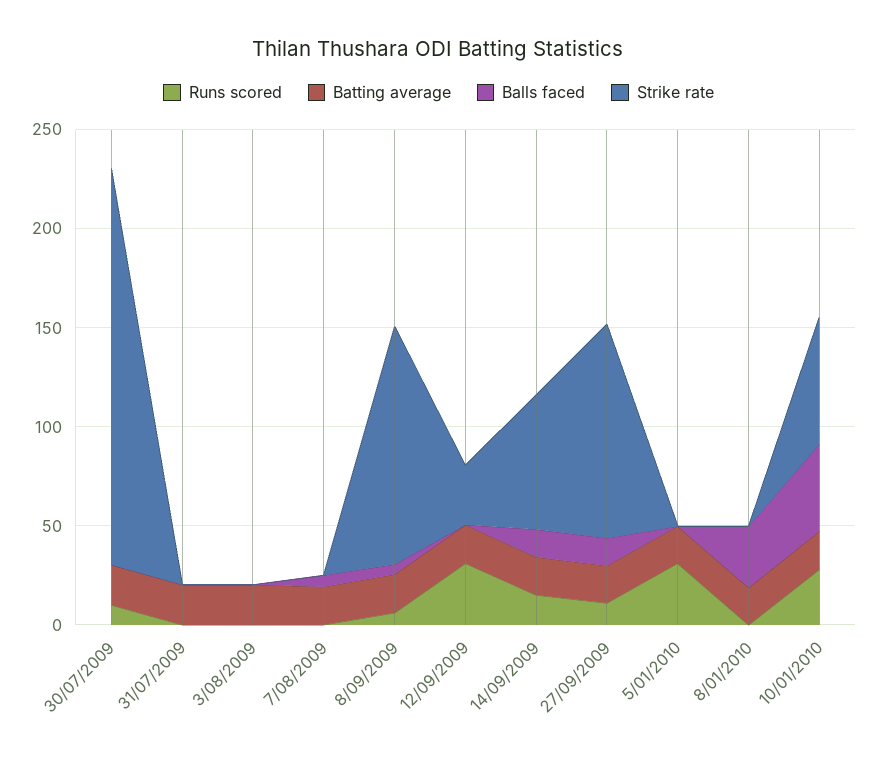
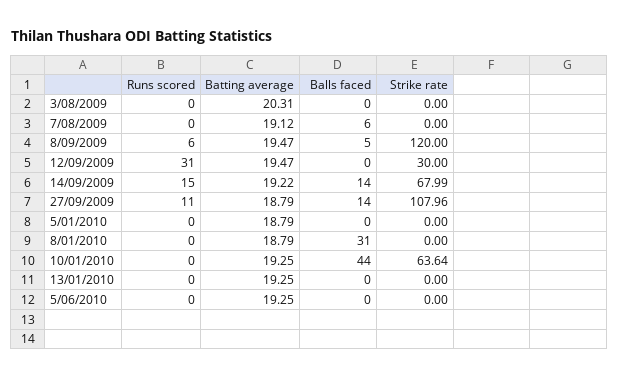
Runs scored, 30/07/2009: 10 -> none
Batting average, 30/07/2009: 20 -> none
Balls faced, 30/07/2009: 0 -> none
Strike rate, 30/07/2009: 200 -> none
Runs scored, 31/07/2009: 0 -> none
Batting average, 31/07/2009: 20 -> none
Balls faced, 31/07/2009: 0 -> none
Strike rate, 31/07/2009: 0 -> none
Runs scored, 5/01/2010: 30 -> 0
Runs scored, 10/01/2010: 30 -> 0
Runs scored, 13/01/2010: none -> 0
Batting average, 13/01/2010: none -> 19.25
Balls faced, 13/01/2010: none -> 0
Strike rate, 13/01/2010: none -> 0
Runs scored, 5/06/2010: none -> 0
Batting average, 5/06/2010: none -> 19.25
Balls faced, 5/06/2010: none -> 0
Strike rate, 5/06/2010: none -> 0

